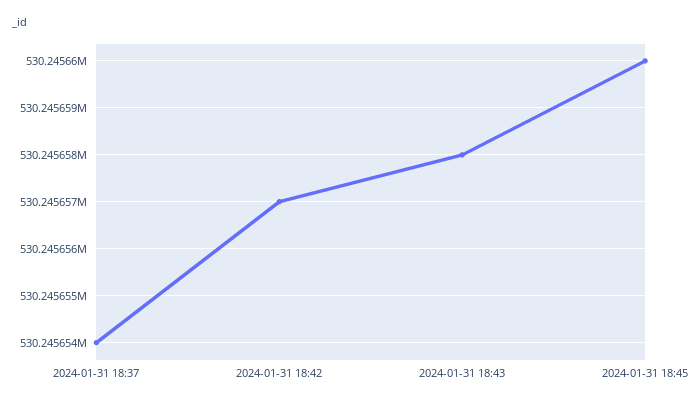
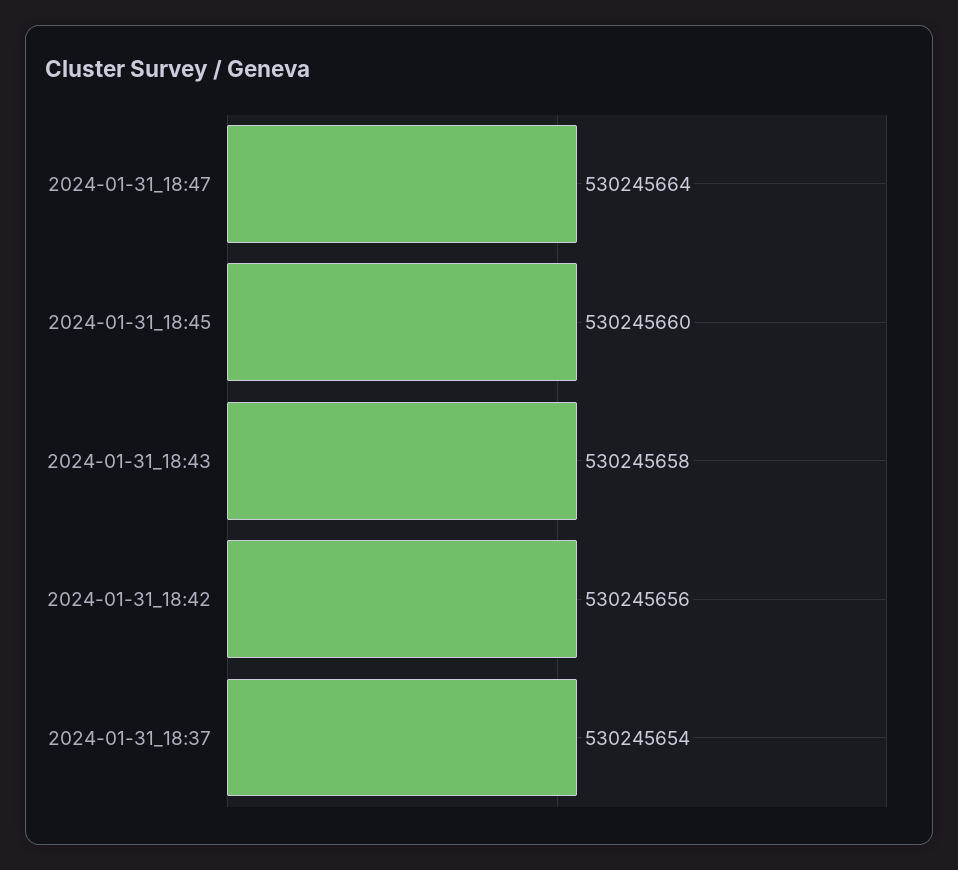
2024-01-31 18:42: 530245657 -> 530245656
2024-01-31_18:47: none -> 530245664

